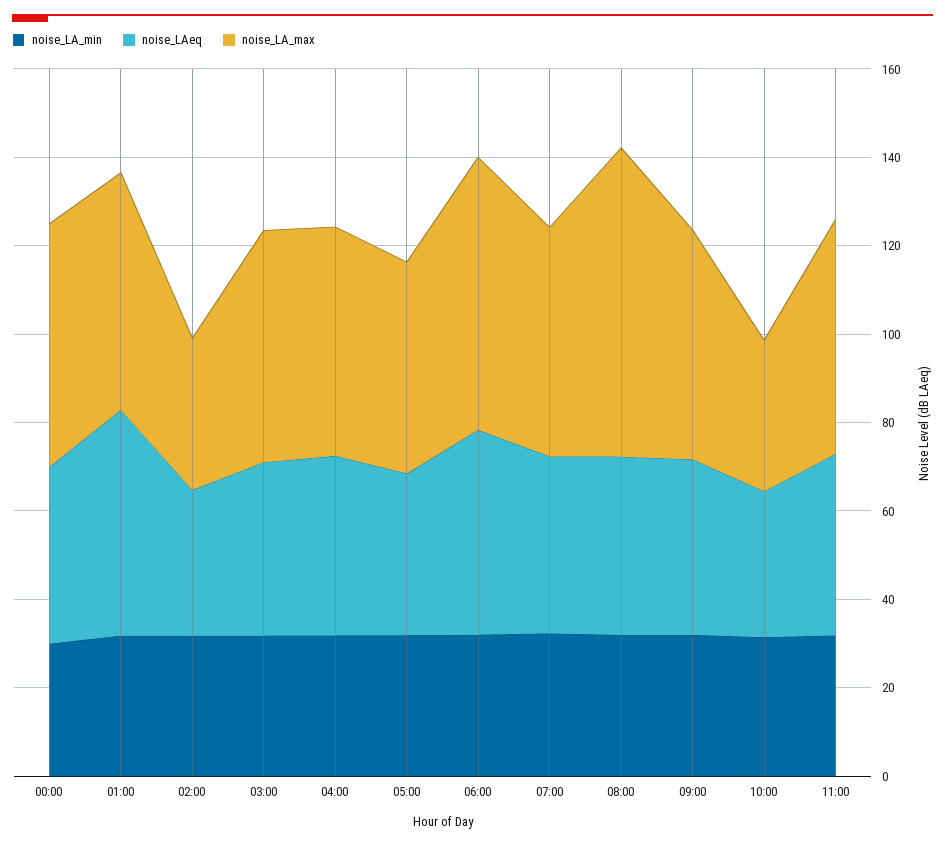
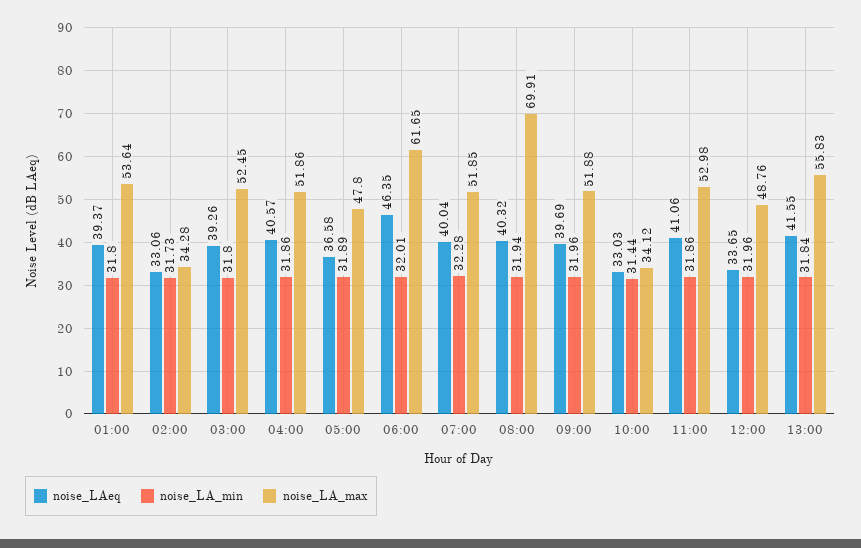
noise_LA_min, 00:00: 30 -> none
noise_LAeq, 00:00: 40 -> none
noise_LA_max, 00:00: 55 -> none
noise_LAeq, 01:00: 50 -> 39.37
noise_LAeq, 12:00: none -> 33.65
noise_LA_min, 12:00: none -> 31.96
noise_LA_max, 12:00: none -> 48.76
noise_LAeq, 13:00: none -> 41.55
noise_LA_min, 13:00: none -> 31.84
noise_LA_max, 13:00: none -> 55.83

